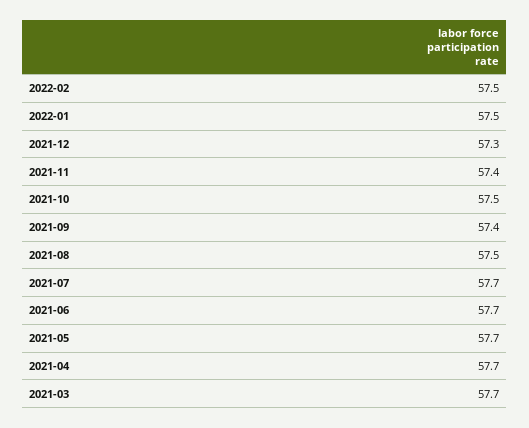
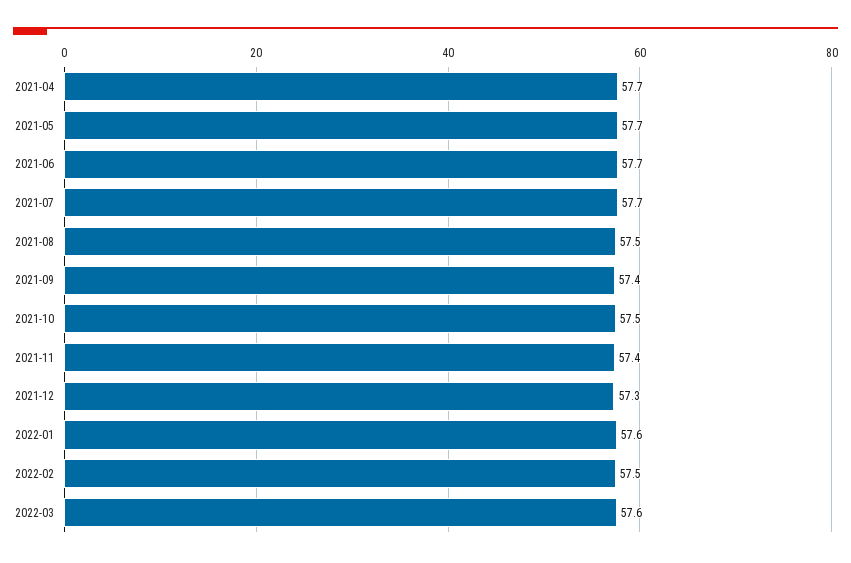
2022-01: 57.5 -> 57.6
2021-03: 57.7 -> none
2022-03: none -> 57.6

